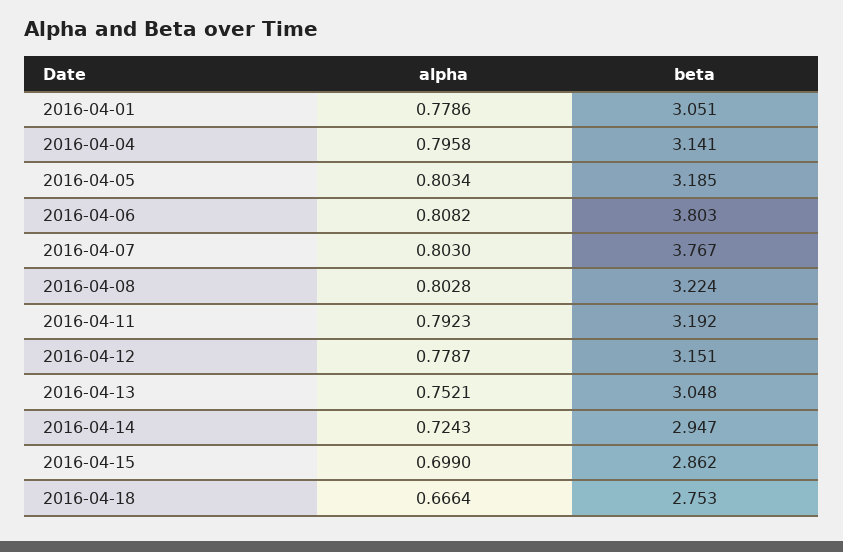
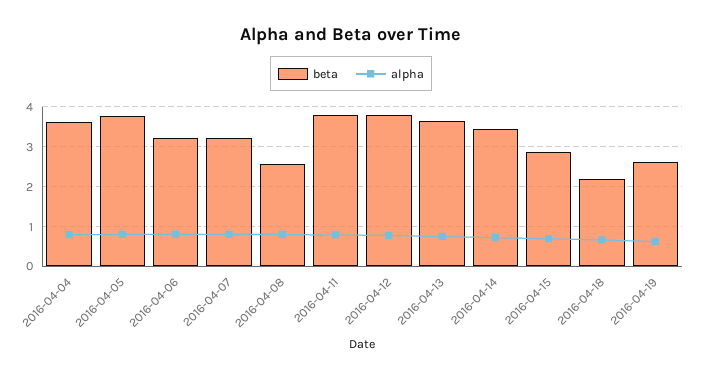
alpha, 2016-04-01: 0.7786 -> none
beta, 2016-04-01: 3.051 -> none
beta, 2016-04-04: 3.141 -> 3.6
beta, 2016-04-05: 3.185 -> 3.8
beta, 2016-04-06: 3.803 -> 3.2
beta, 2016-04-07: 3.767 -> 3.2
beta, 2016-04-08: 3.224 -> 2.6
beta, 2016-04-11: 3.192 -> 3.8
beta, 2016-04-12: 3.151 -> 3.8
beta, 2016-04-13: 3.048 -> 3.6
beta, 2016-04-14: 2.947 -> 3.4
beta, 2016-04-18: 2.753 -> 2.2
beta, 2016-04-19: none -> 2.6
alpha, 2016-04-19: none -> 0.6

